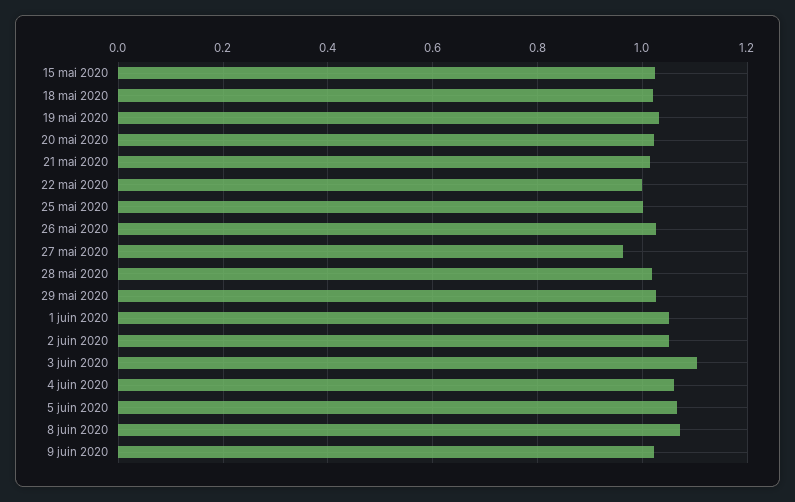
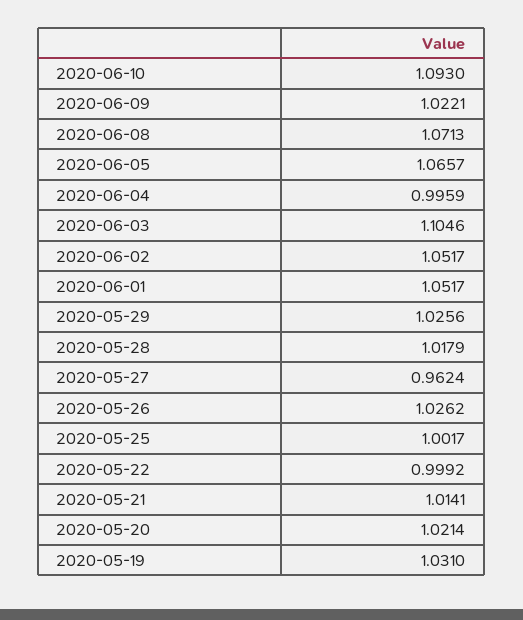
15 mai 2020: 1.02 -> none
18 mai 2020: 1.02 -> none
4 juin 2020: 1.06 -> 0.9959
2020-06-10: none -> 1.093

